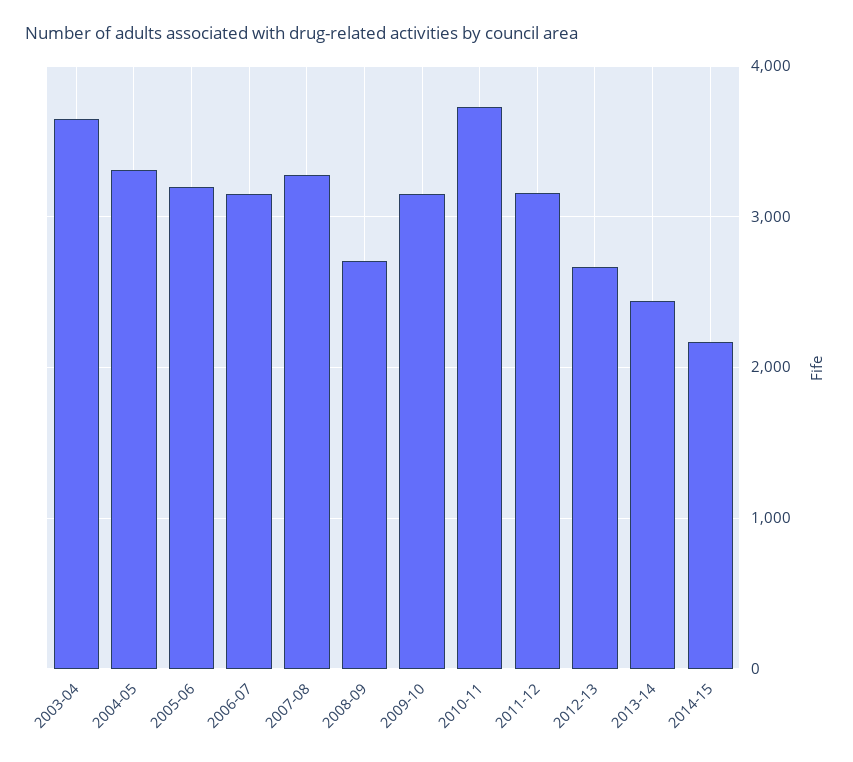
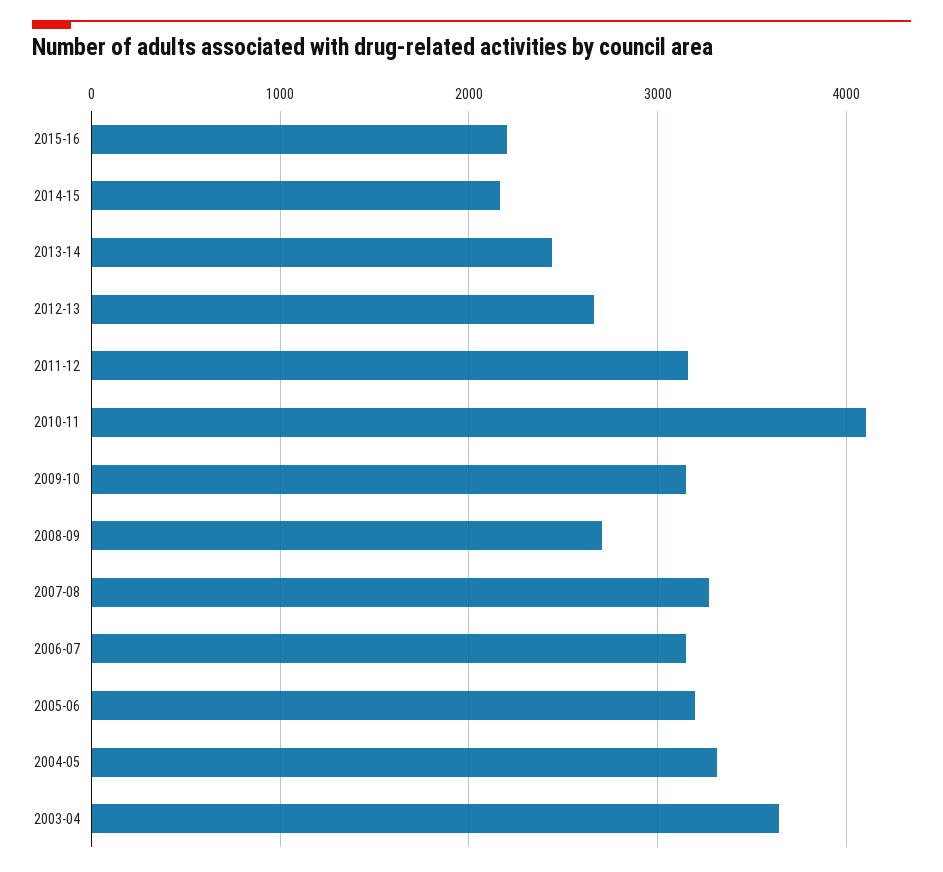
2010-11: 3700 -> 4100
2015-16: none -> 2200

